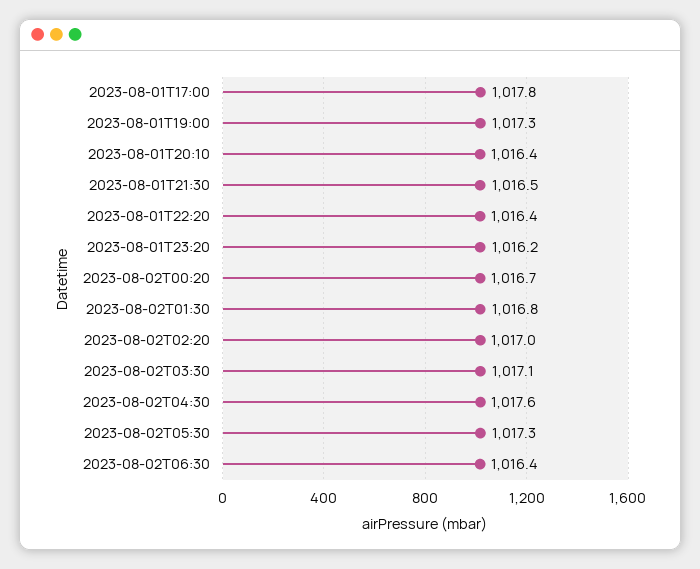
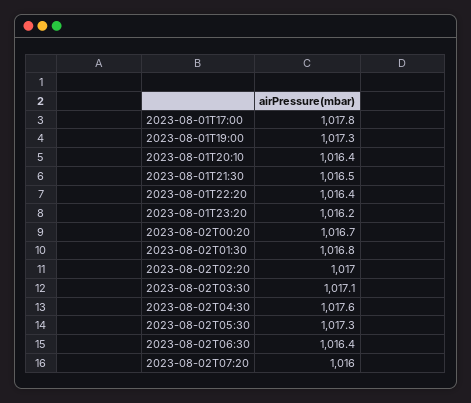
2023-08-02T07:20: none -> 1016

